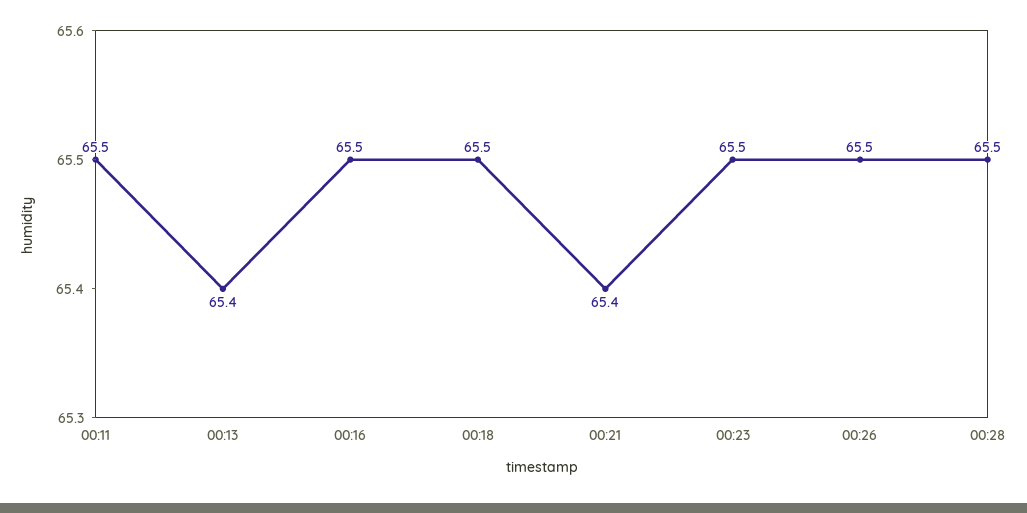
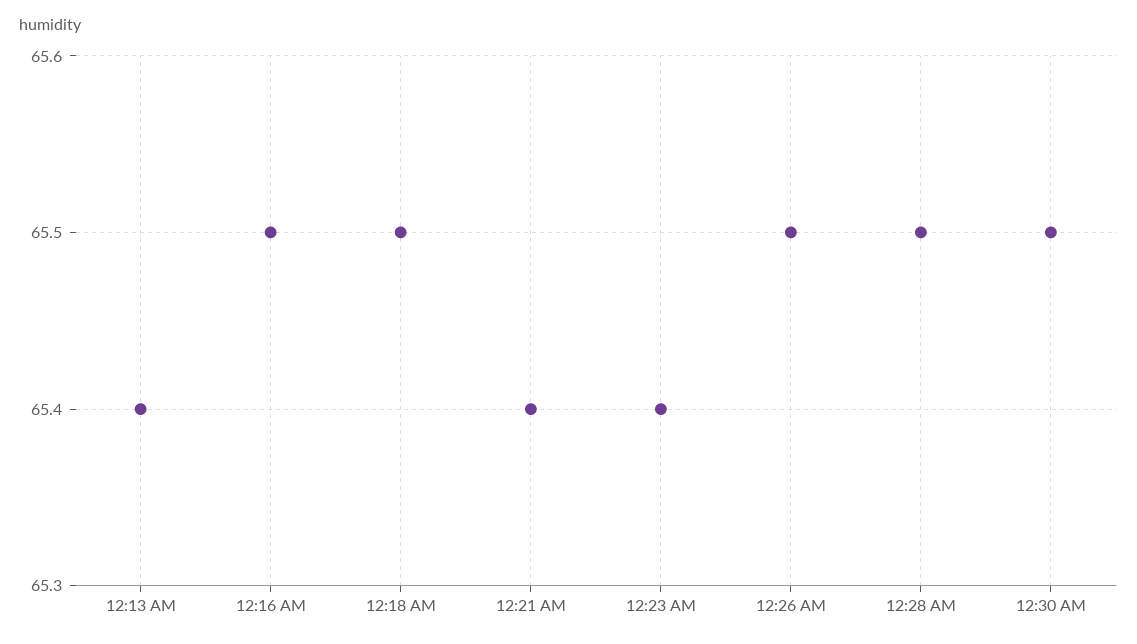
00:11: 65.5 -> none
00:23: 65.5 -> 65.4
12:30 AM: none -> 65.5

